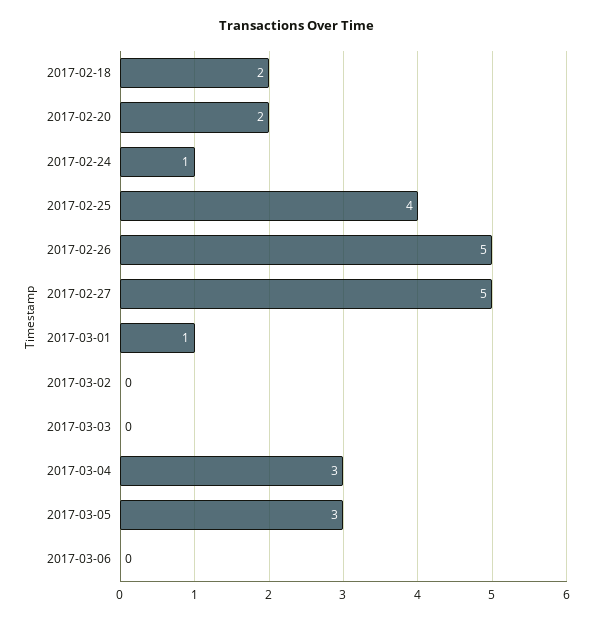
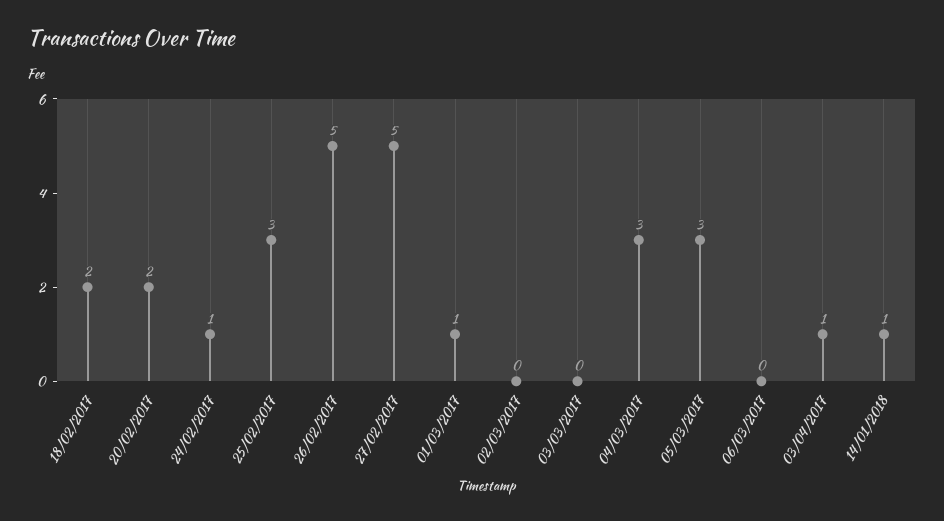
2017-02-25: 4 -> 3
03/04/2017: none -> 1
14/01/2018: none -> 1

